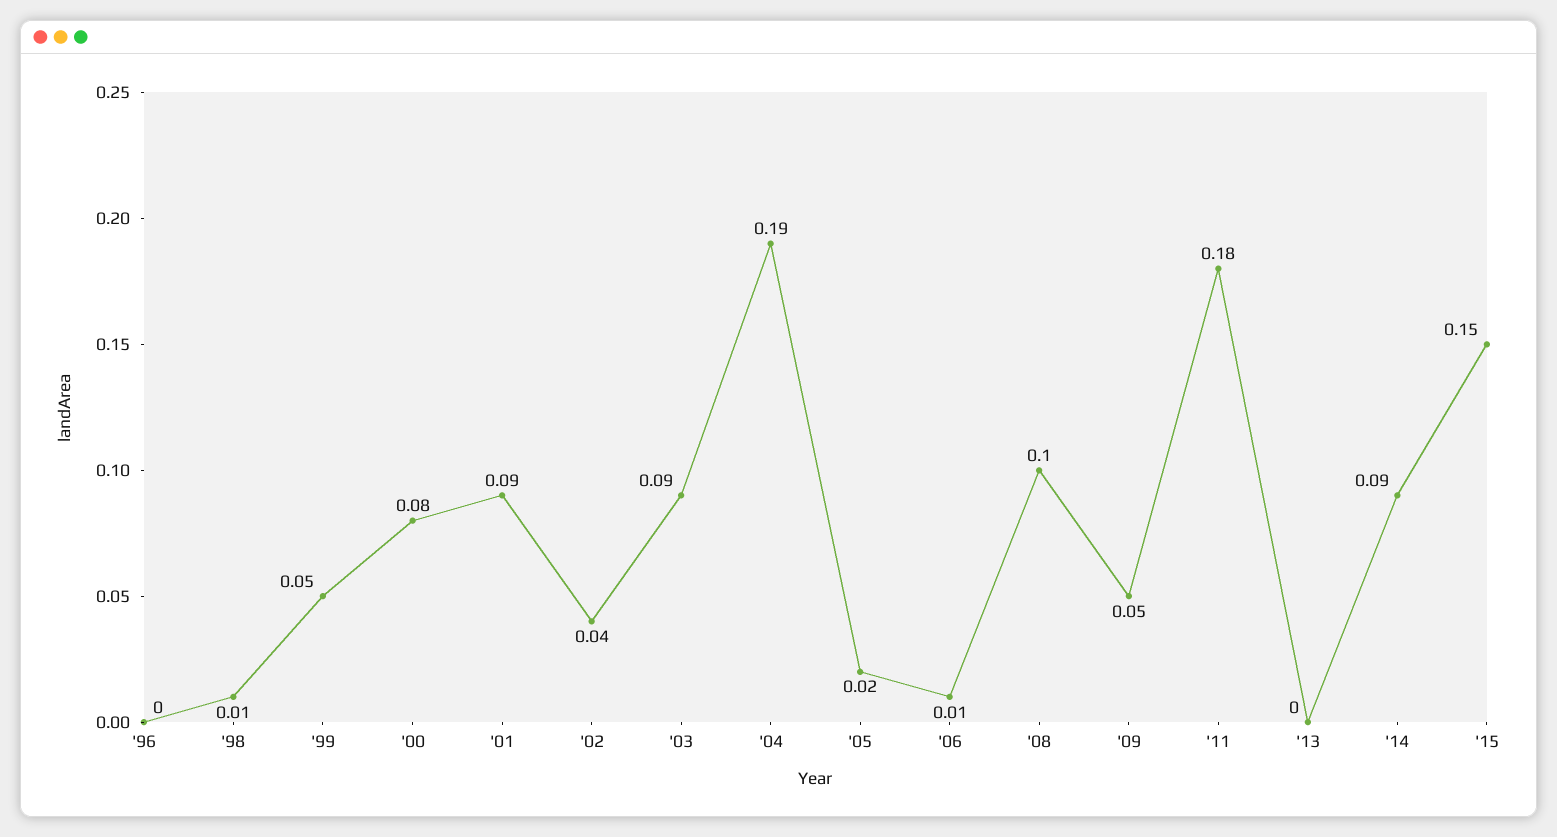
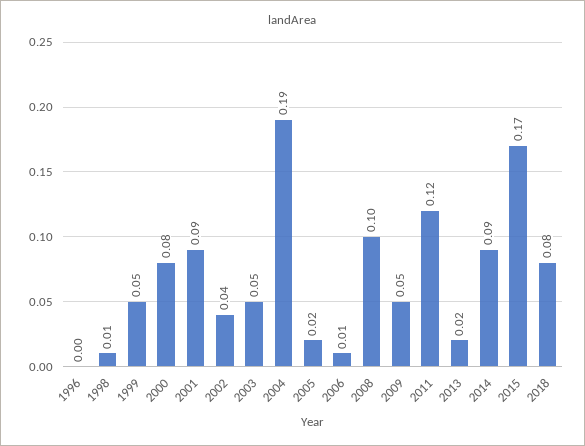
'03: 0.09 -> 0.05
'11: 0.18 -> 0.12
'13: 0 -> 0.02
'15: 0.15 -> 0.17
2018: none -> 0.08

